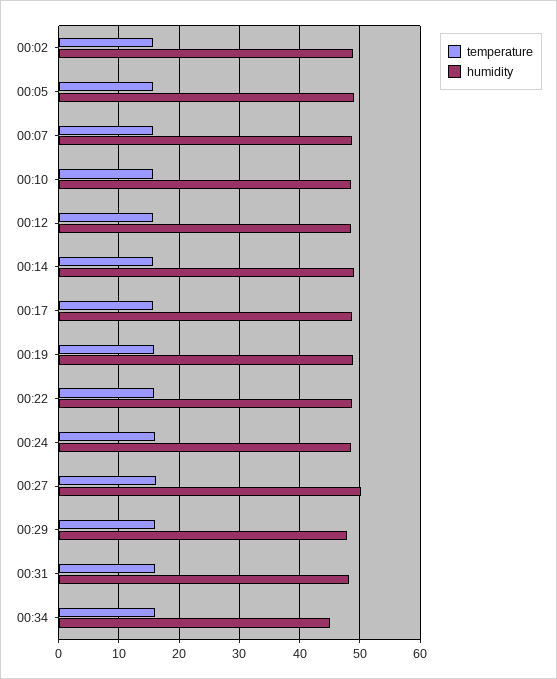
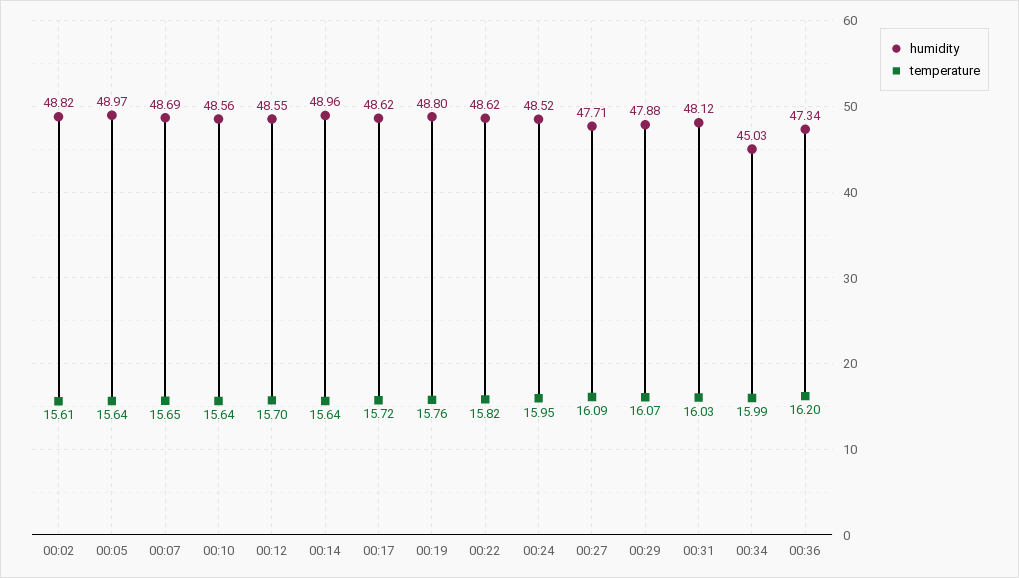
humidity, 00:27: 50 -> 47.71
humidity, 00:36: none -> 47.34
temperature, 00:36: none -> 16.2

